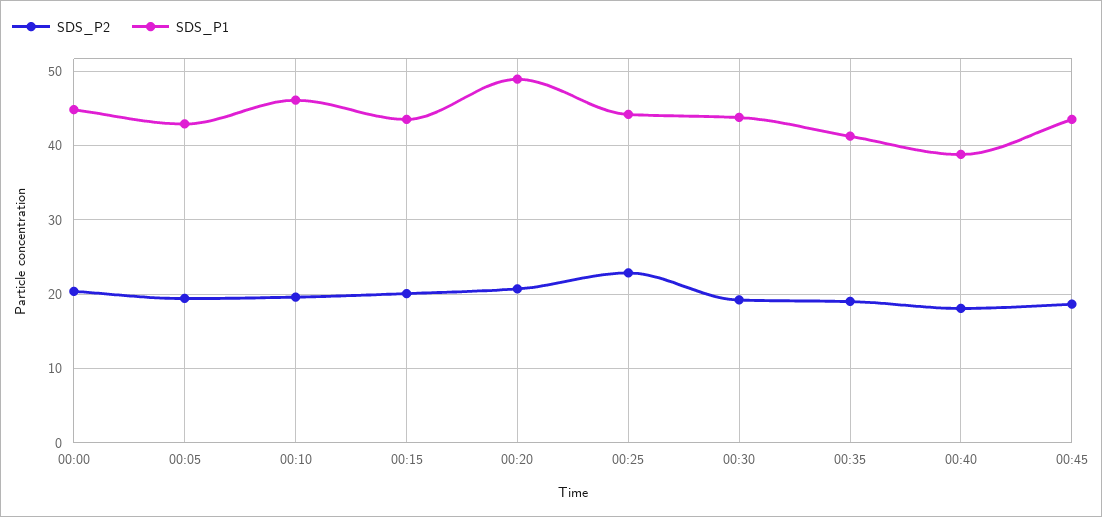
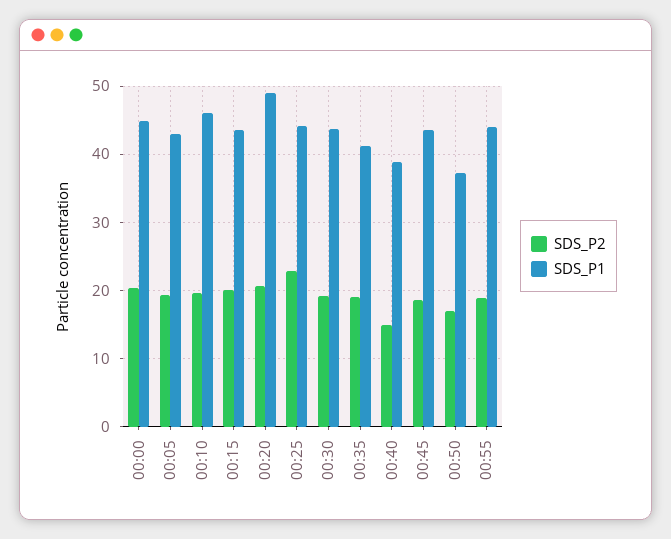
SDS_P2, 00:40: 18 -> 15
SDS_P2, 00:50: none -> 17
SDS_P1, 00:50: none -> 37
SDS_P2, 00:55: none -> 19
SDS_P1, 00:55: none -> 44

